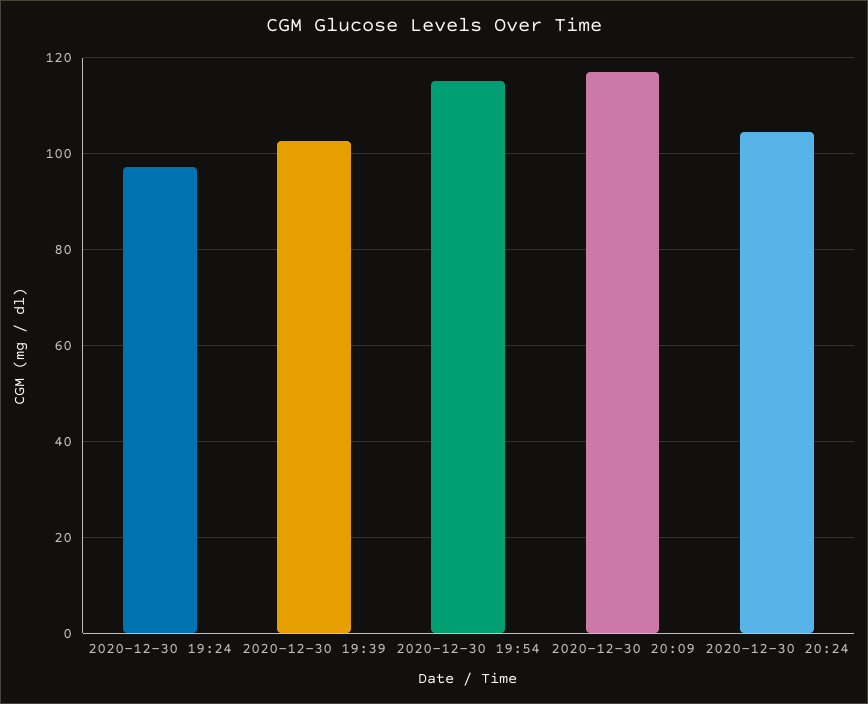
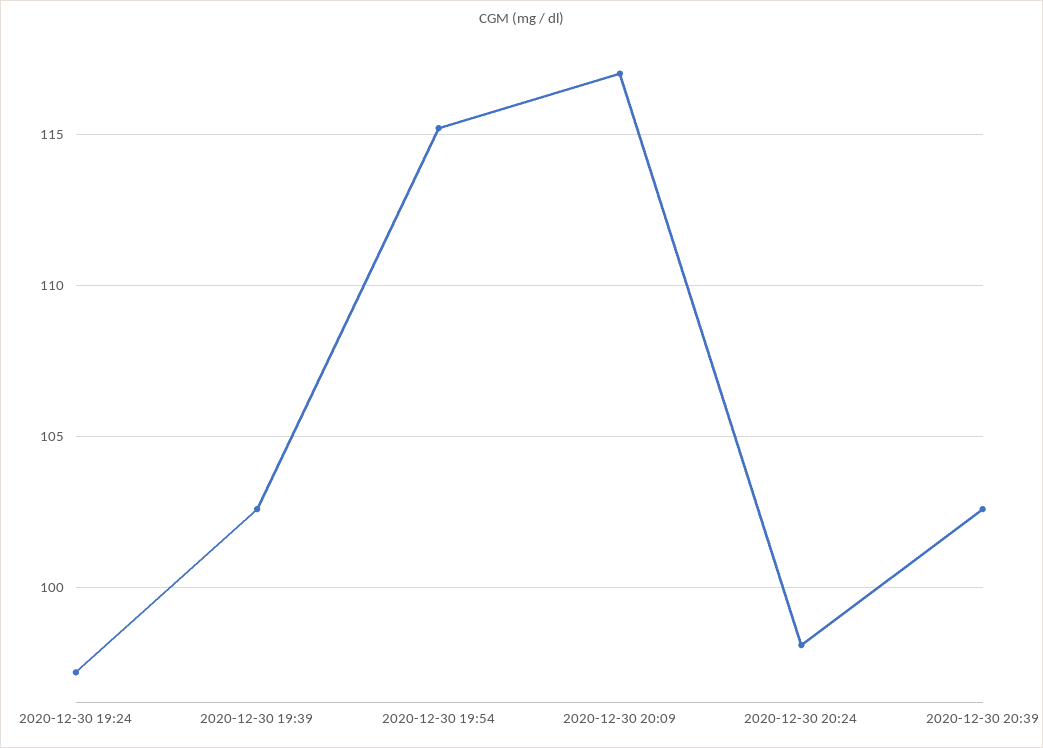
2020-12-30 20:24: 104 -> 98
2020-12-30 20:39: none -> 102.5

